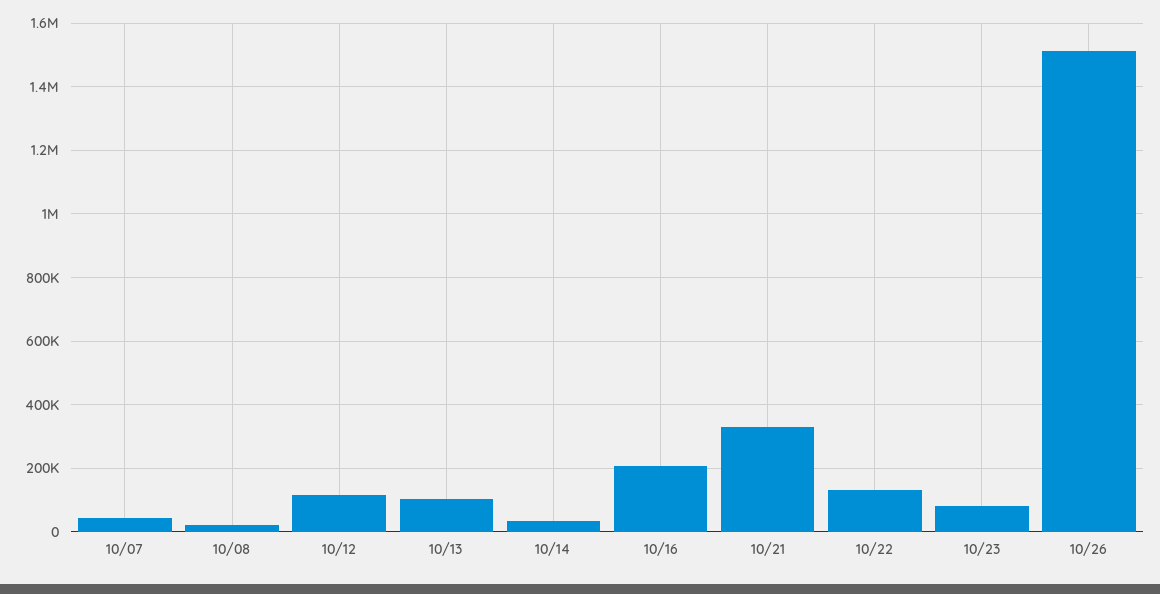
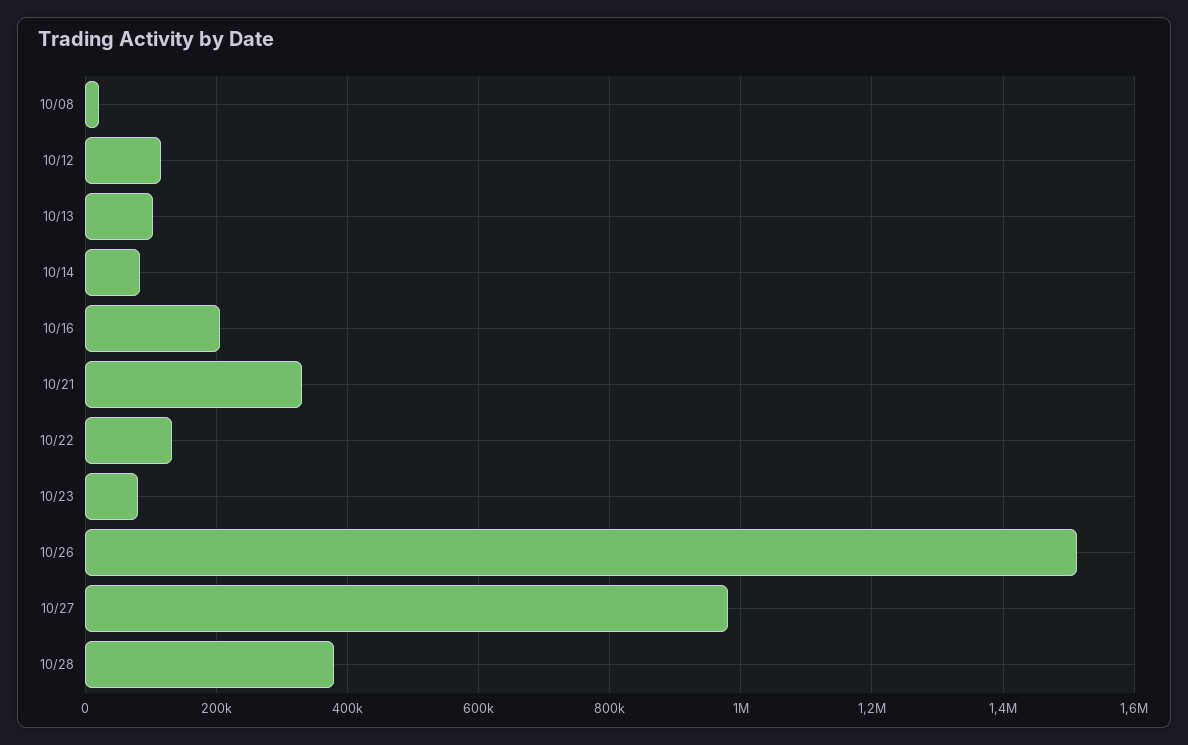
10/07: 40000 -> none
10/14: 40000 -> 80000
10/27: none -> 980000
10/28: none -> 380000

